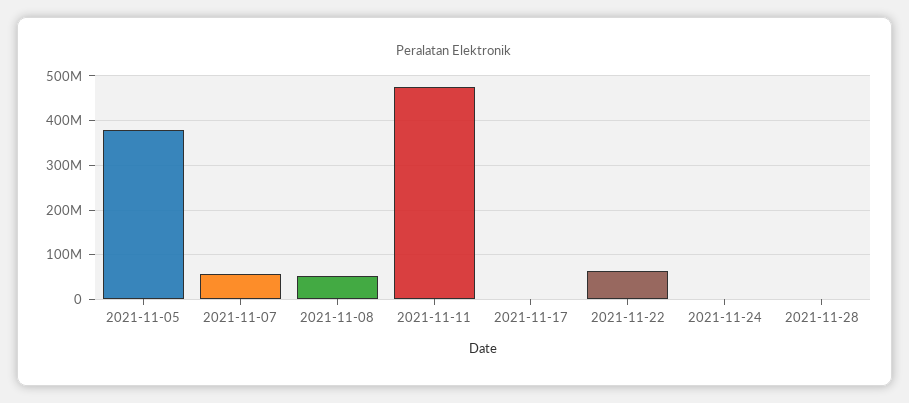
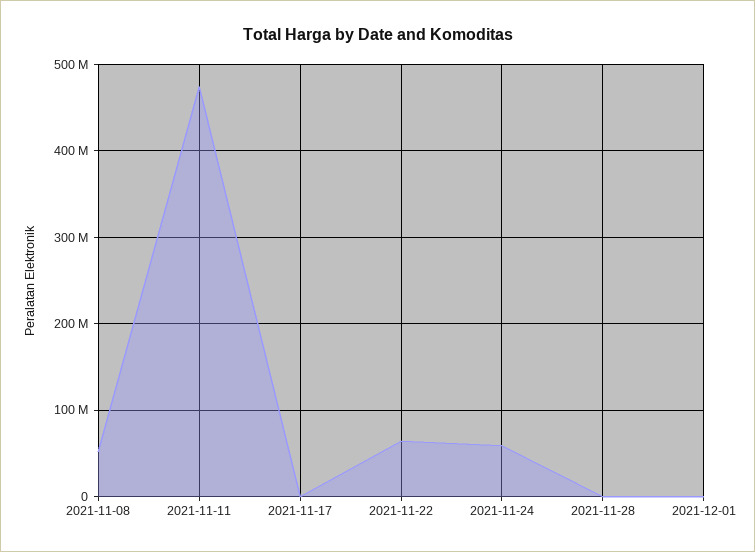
2021-11-05: 380000000 -> none
2021-11-07: 60000000 -> none
2021-11-24: 0 -> 60000000
2021-12-01: none -> 0

